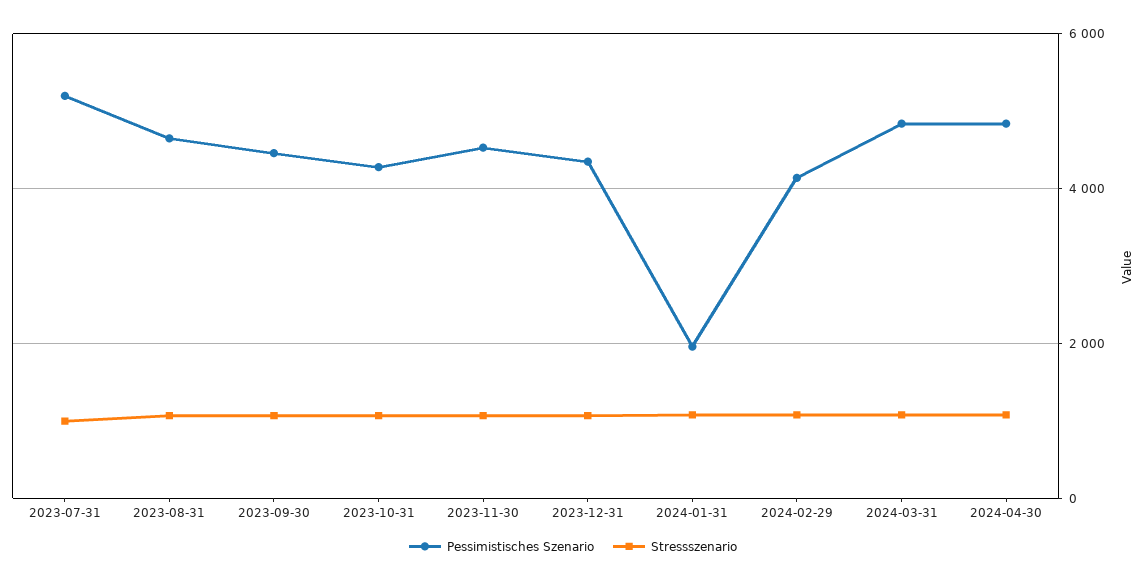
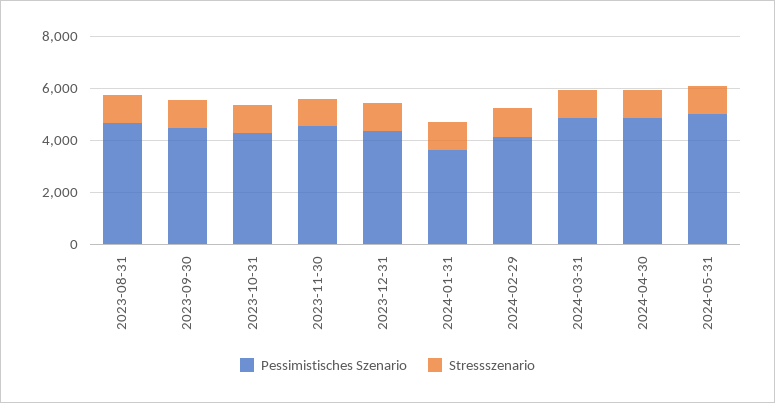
Pessimistisches Szenario, 2023-07-31: 5200 -> none
Stressszenario, 2023-07-31: 1000 -> none
Pessimistisches Szenario, 2024-01-31: 2000 -> 3500
Pessimistisches Szenario, 2024-05-31: none -> 5000
Stressszenario, 2024-05-31: none -> 1000

